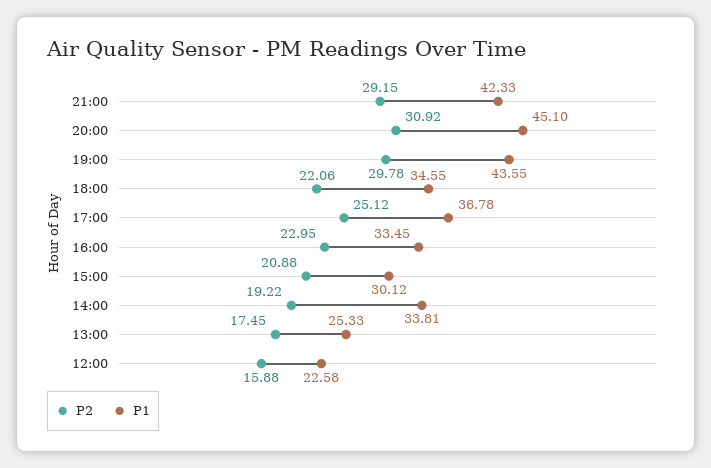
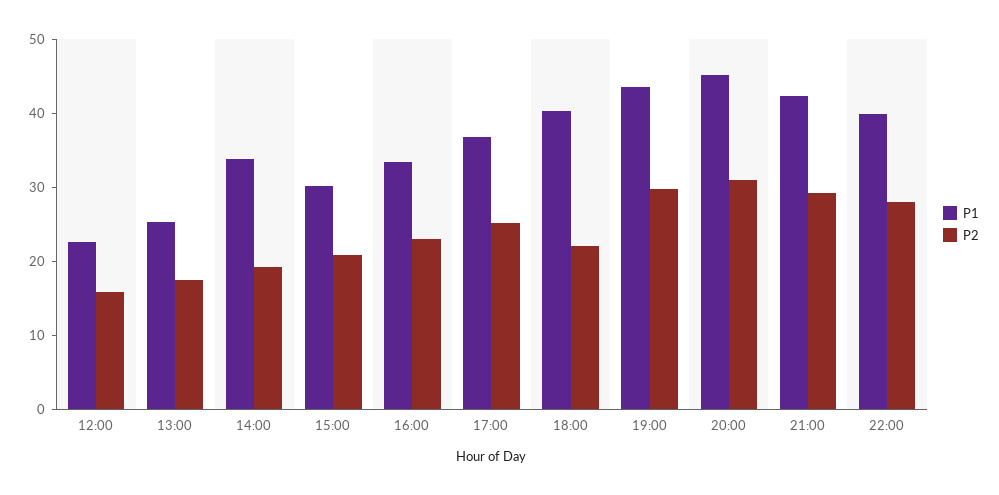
P1, 18:00: 34.55 -> 40
P1, 22:00: none -> 40
P2, 22:00: none -> 28

